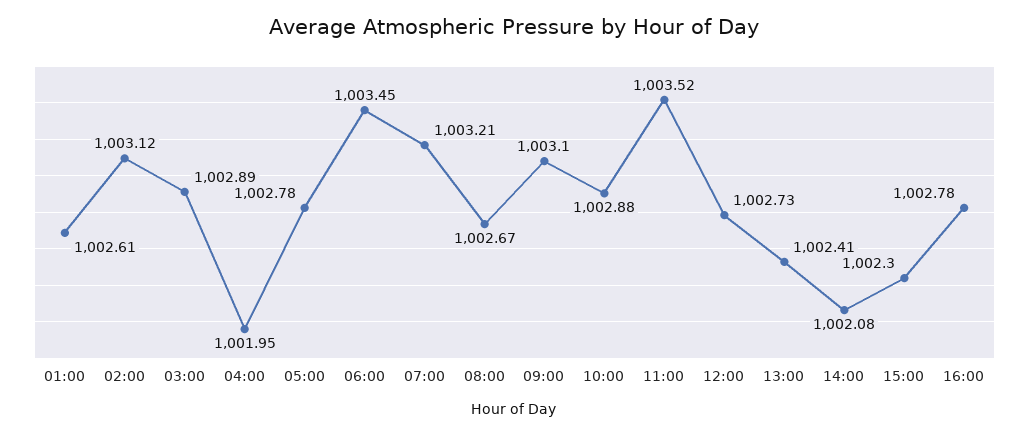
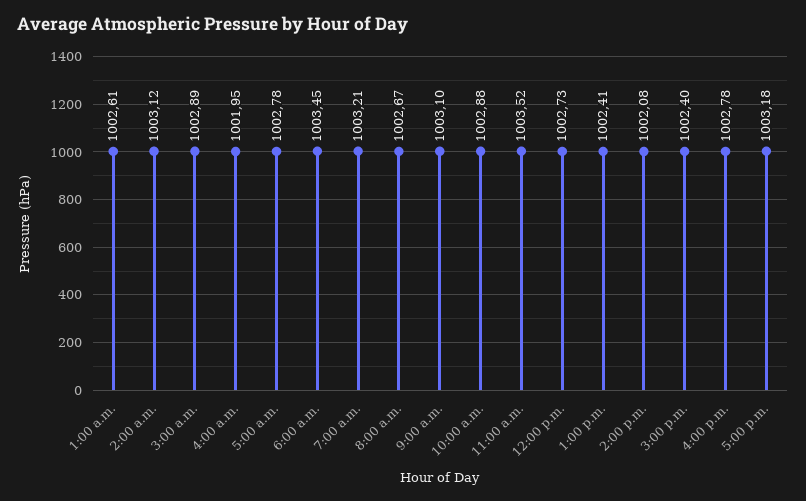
15:00: 1002.3 -> 1002.4
5:00 p.m.: none -> 1003.18

